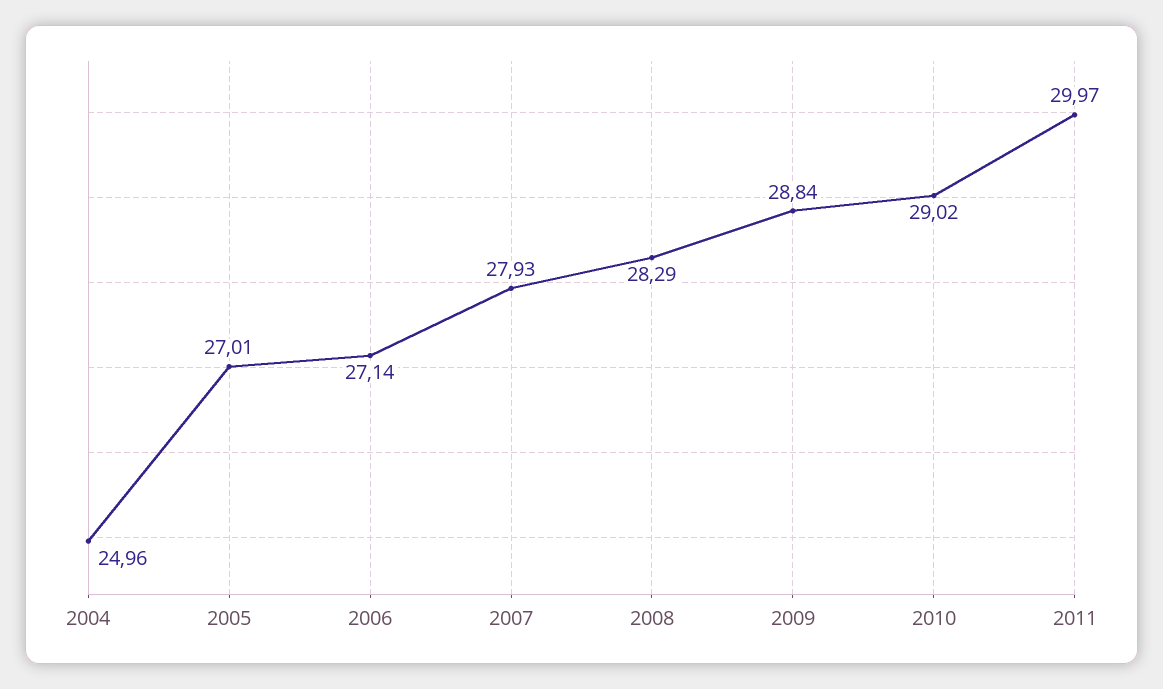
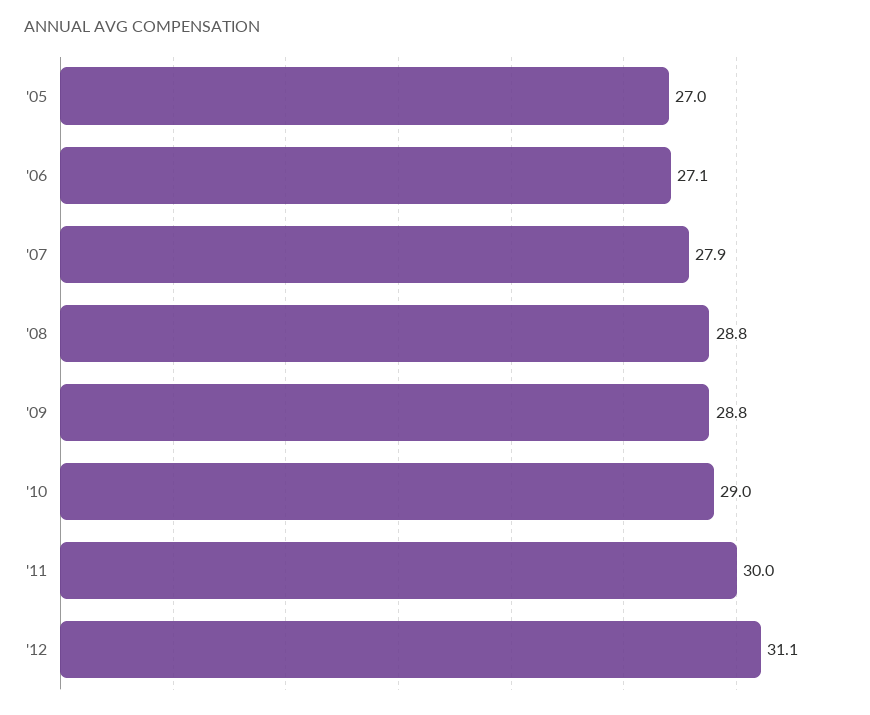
2004: 24.96 -> none
2008: 28.29 -> 28.8
'12: none -> 31.1

